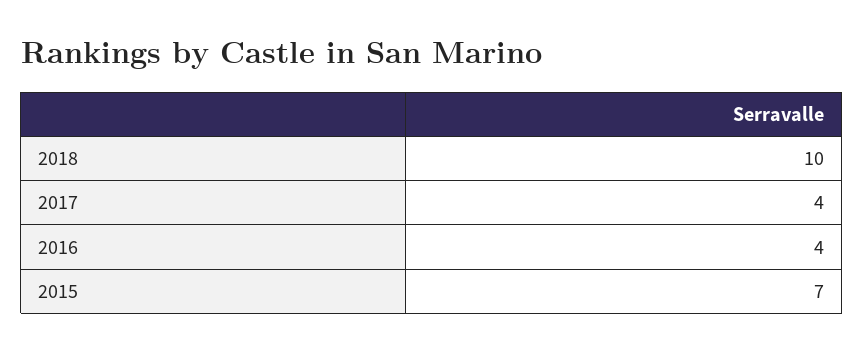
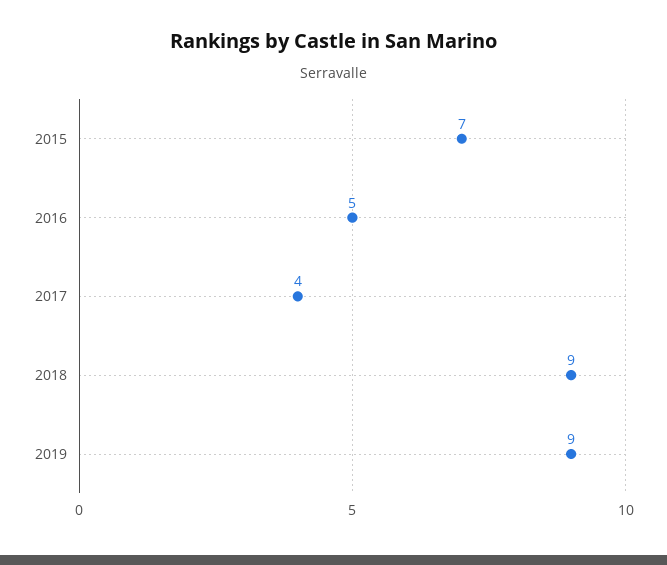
2018: 10 -> 9
2016: 4 -> 5
2019: none -> 9

